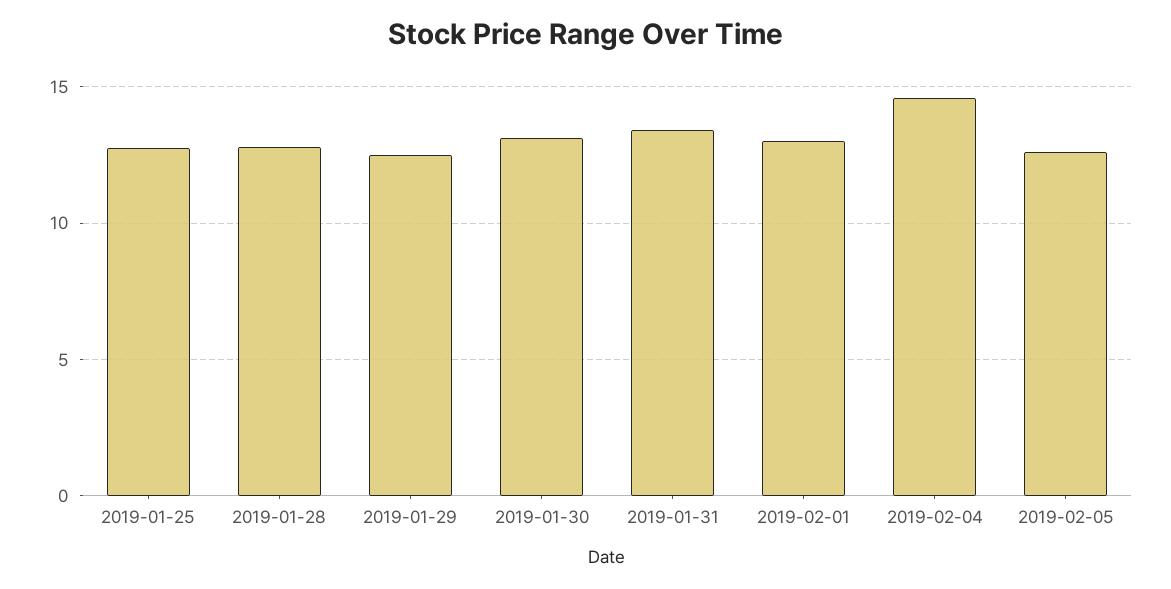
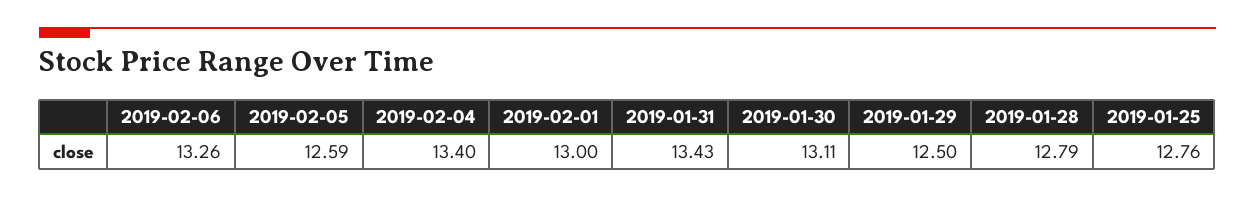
2019-02-04: 14.5 -> 13.4
2019-02-06: none -> 13.26

